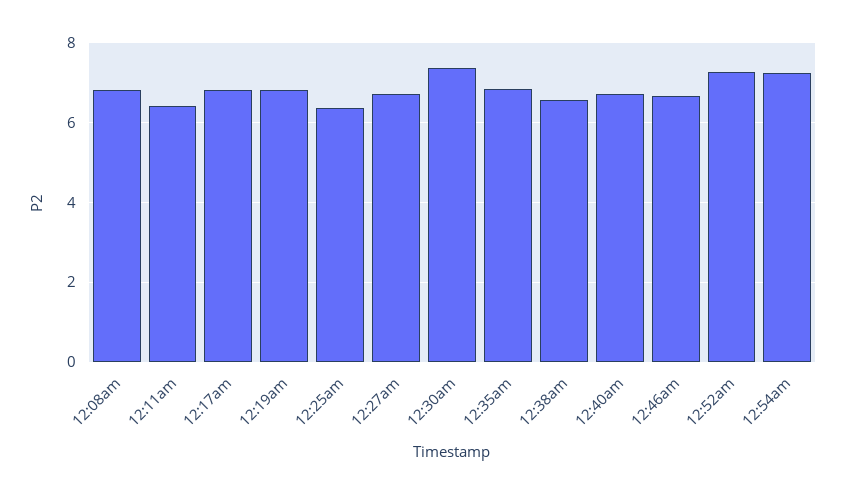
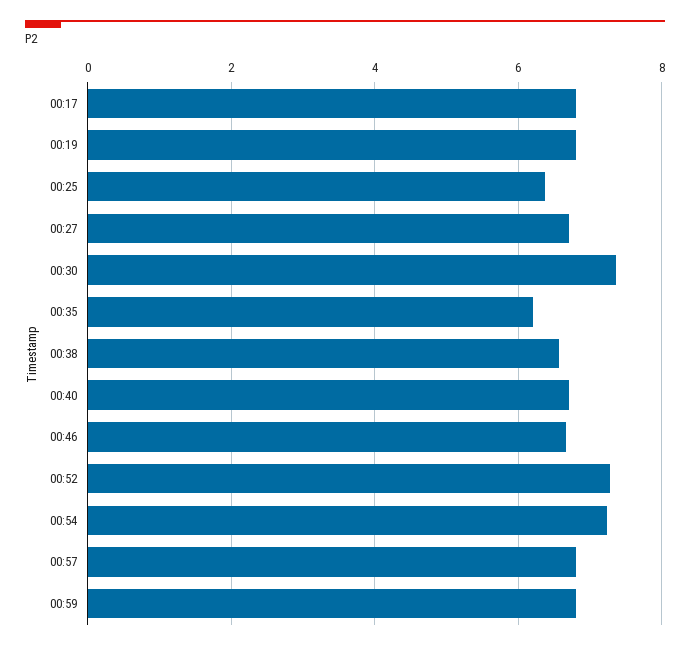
12:08am: 6.8 -> none
12:11am: 6.4 -> none
12:35am: 6.8 -> 6.2
00:57: none -> 6.8
00:59: none -> 6.8

